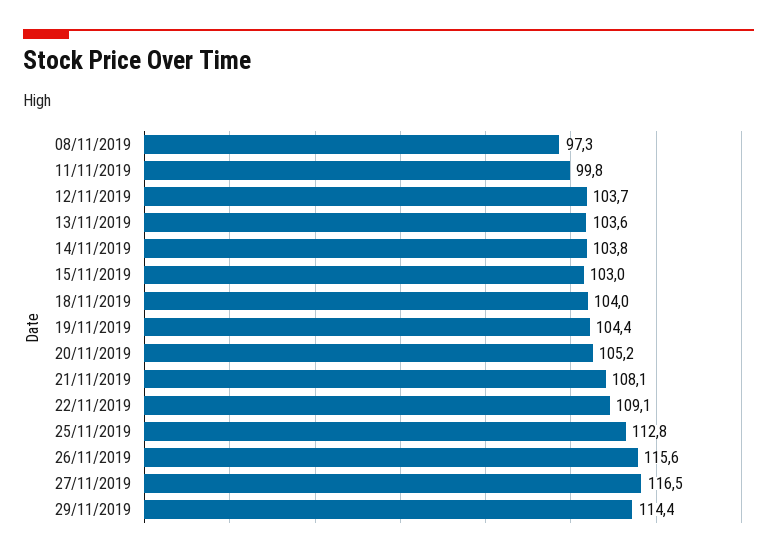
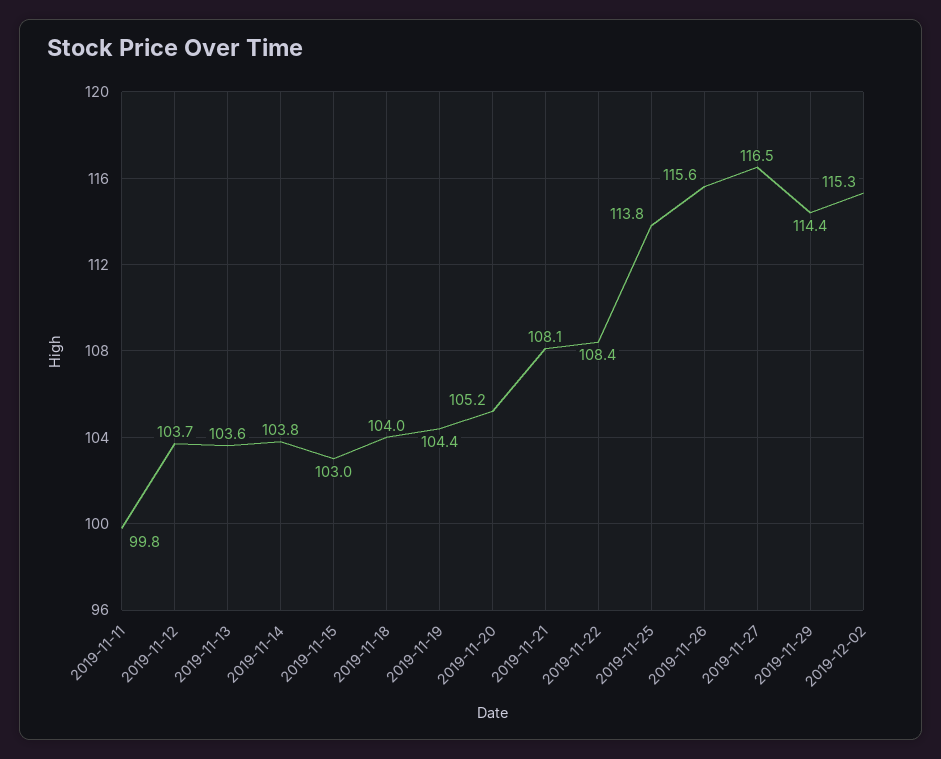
08/11/2019: 97.3 -> none
22/11/2019: 109.1 -> 108.4
25/11/2019: 112.8 -> 113.8
2019-12-02: none -> 115.3

